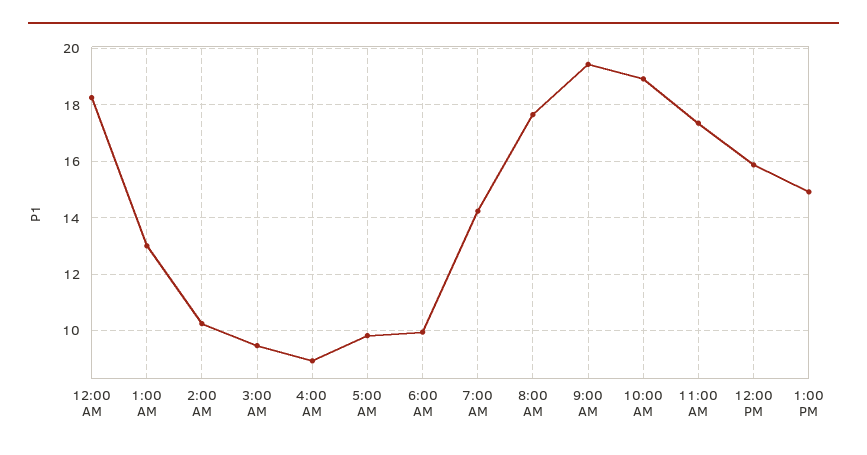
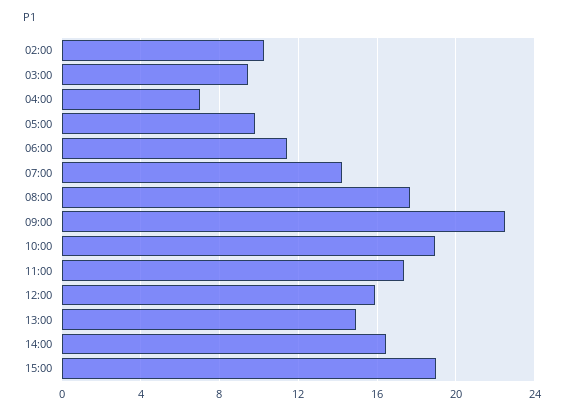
12:00 AM: 18.25 -> none
1:00 AM: 13 -> none
4:00 AM: 9 -> 7
6:00 AM: 10 -> 11.5
9:00 AM: 19.5 -> 22.5
14:00: none -> 16.5
15:00: none -> 19

